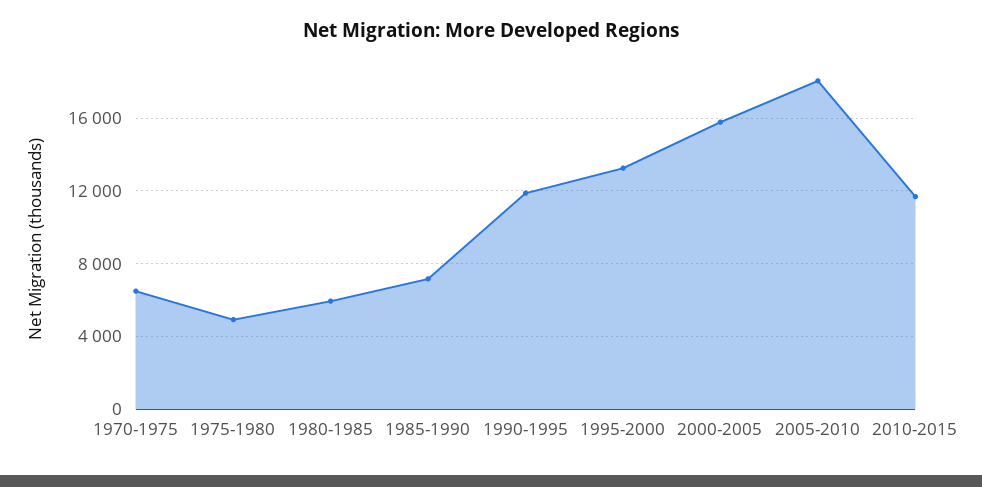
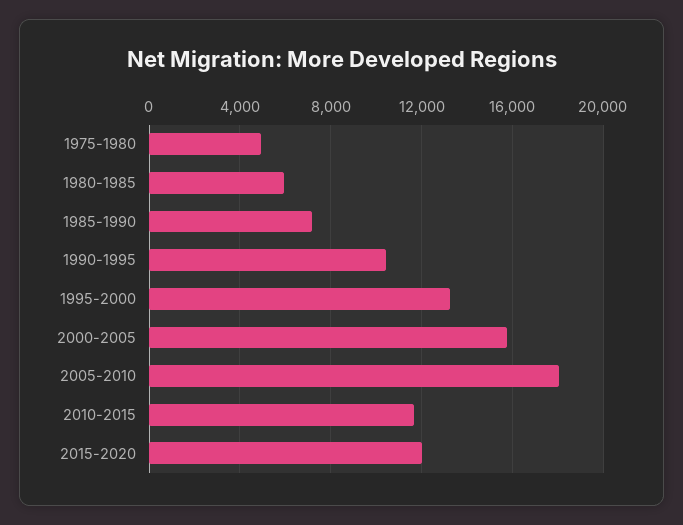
1970-1975: 6500 -> none
1990-1995: 12000 -> 10500
2015-2020: none -> 12000

